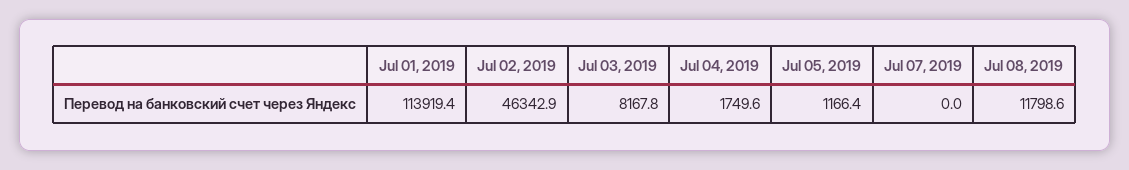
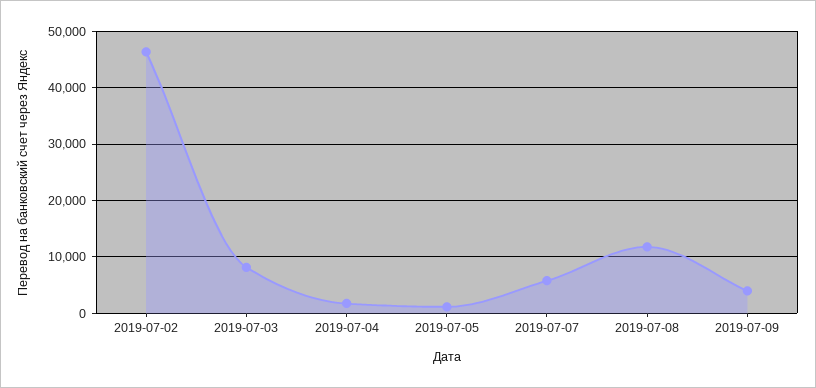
Jul 01, 2019: 113919.4 -> none
Jul 07, 2019: 0 -> 6000
2019-07-09: none -> 4000

